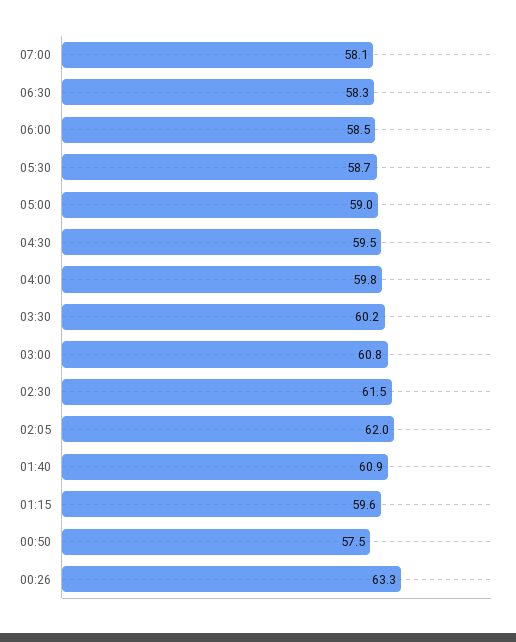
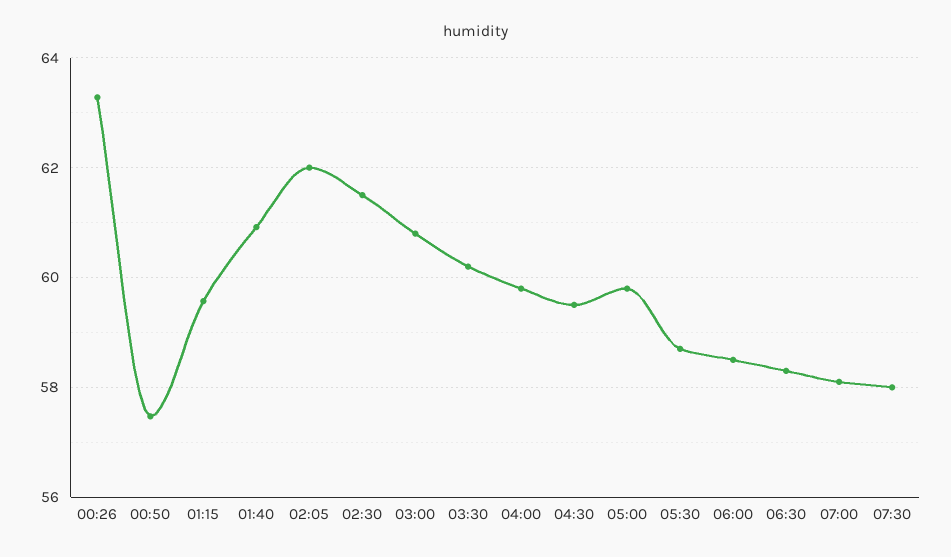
05:00: 59 -> 59.8
07:30: none -> 58

